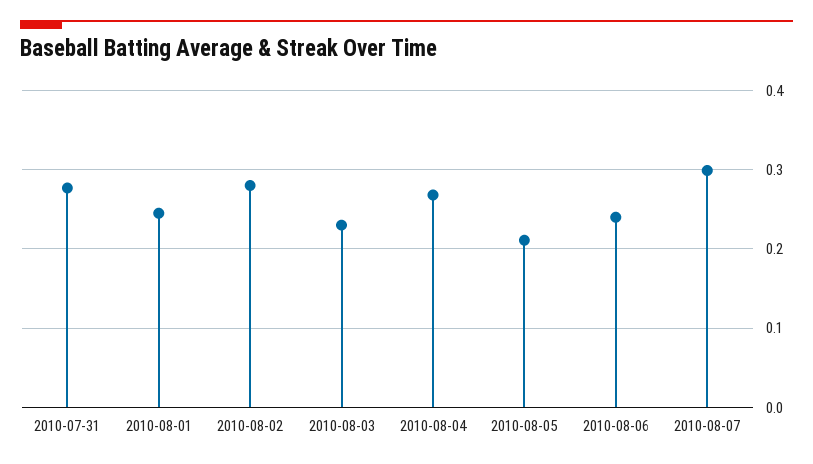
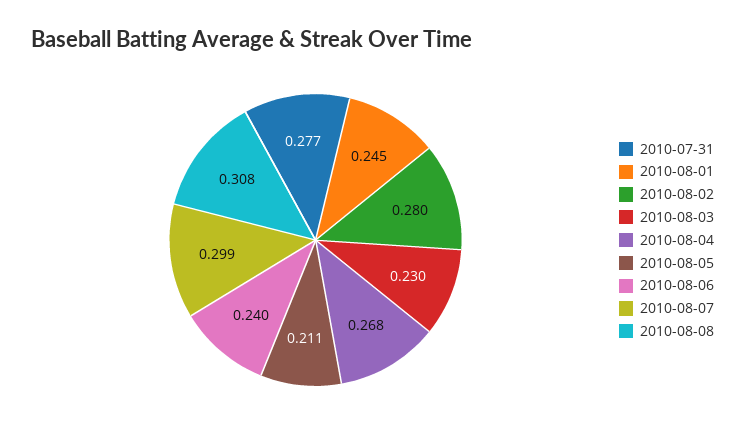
2010-08-08: none -> 0.308

